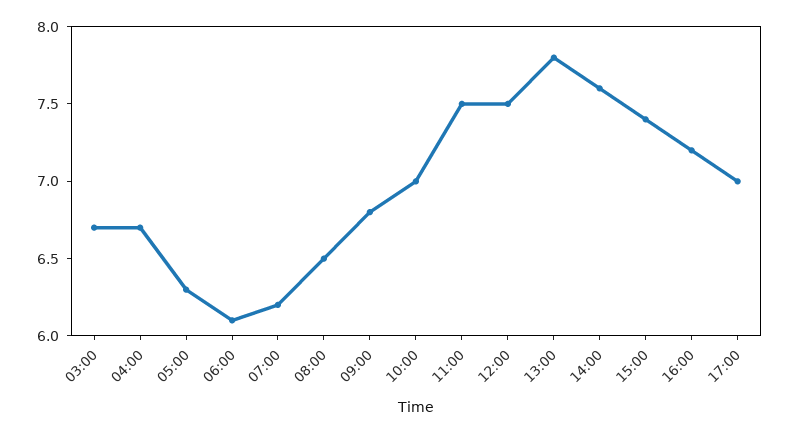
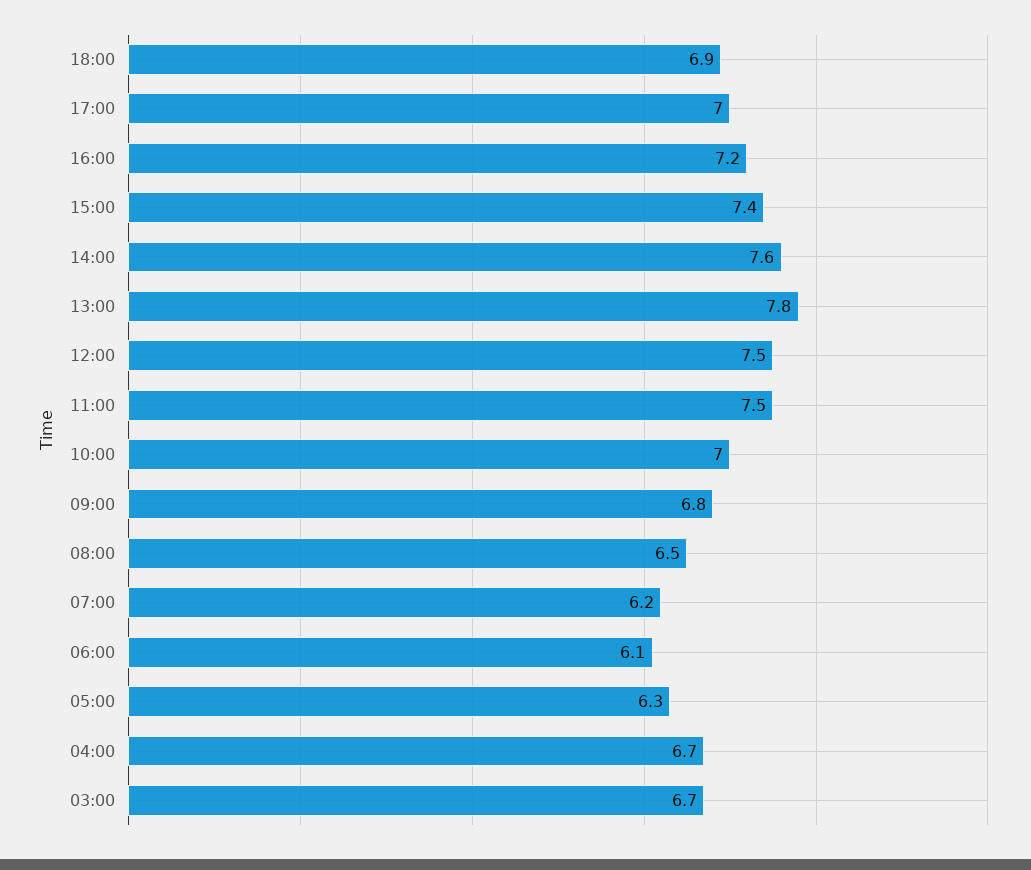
18:00: none -> 6.9

